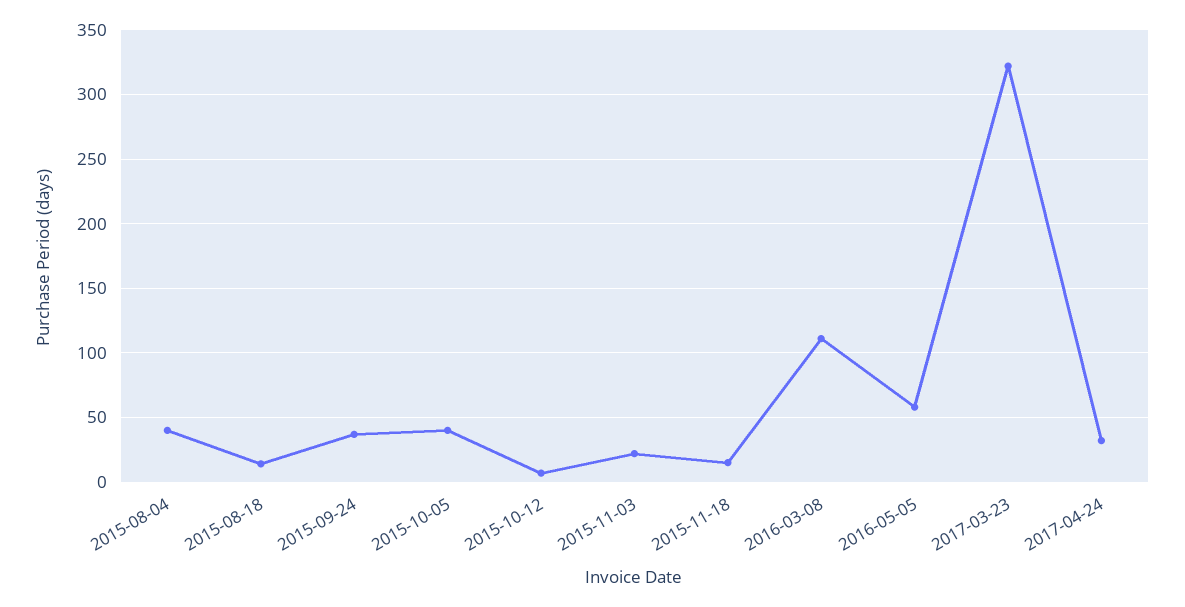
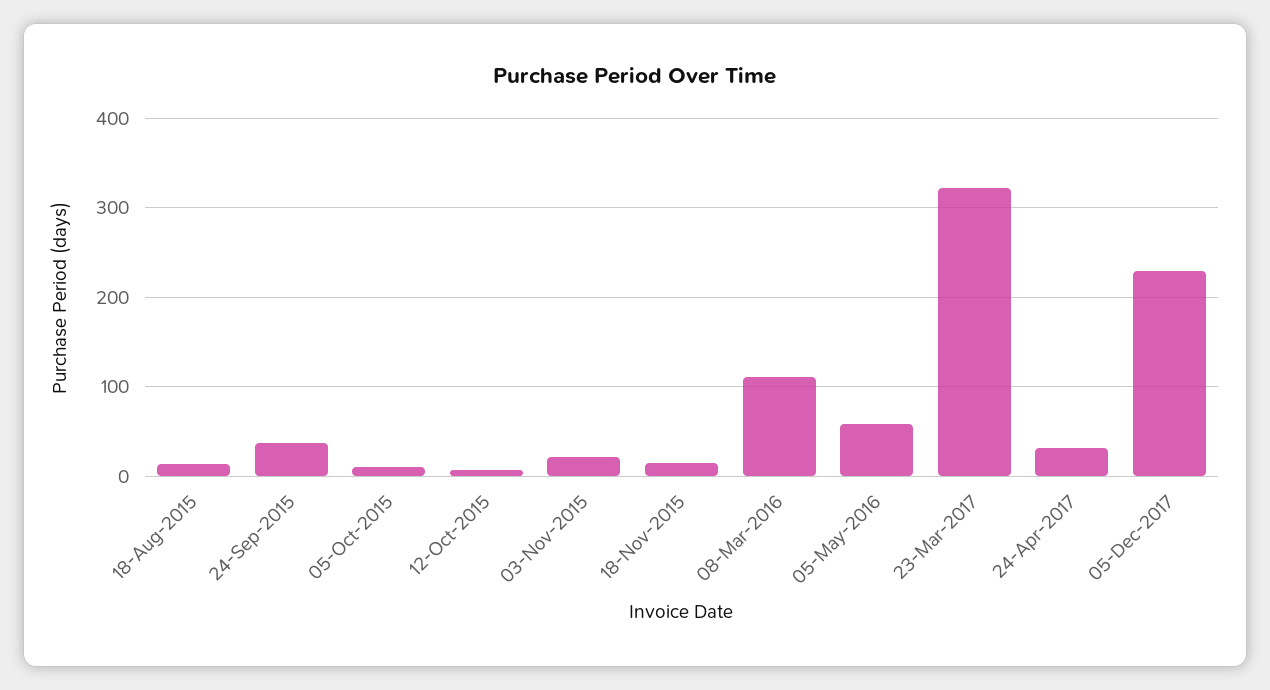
2015-08-04: 40 -> none
2015-10-05: 40 -> 10
05-Dec-2017: none -> 230

